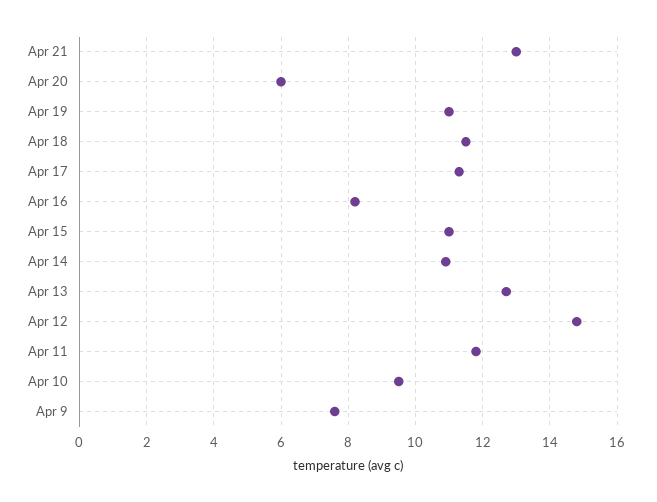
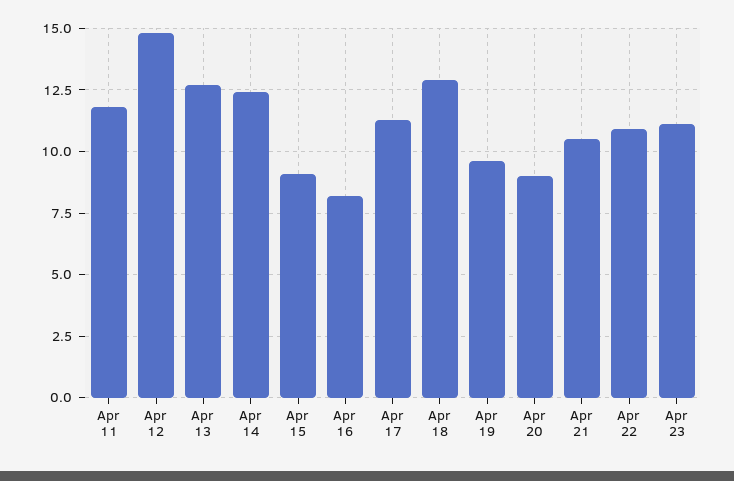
Apr 21: 13 -> 10.5
Apr 20: 6 -> 9
Apr 19: 11 -> 9.5
Apr 18: 11.5 -> 13
Apr 15: 11 -> 9
Apr 14: 11 -> 12.5
Apr 10: 9.5 -> none
Apr 9: 7.5 -> none
Apr 22: none -> 11
Apr 23: none -> 11

